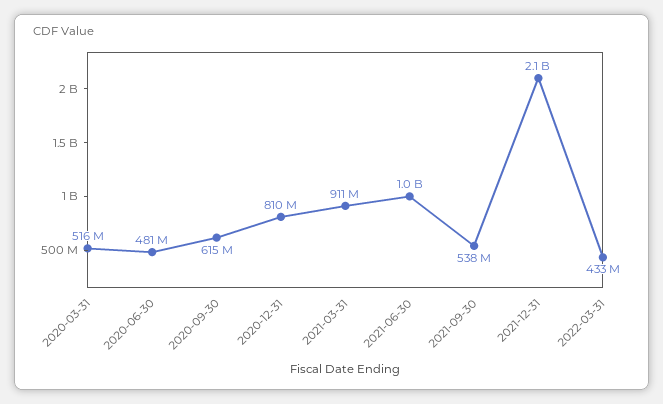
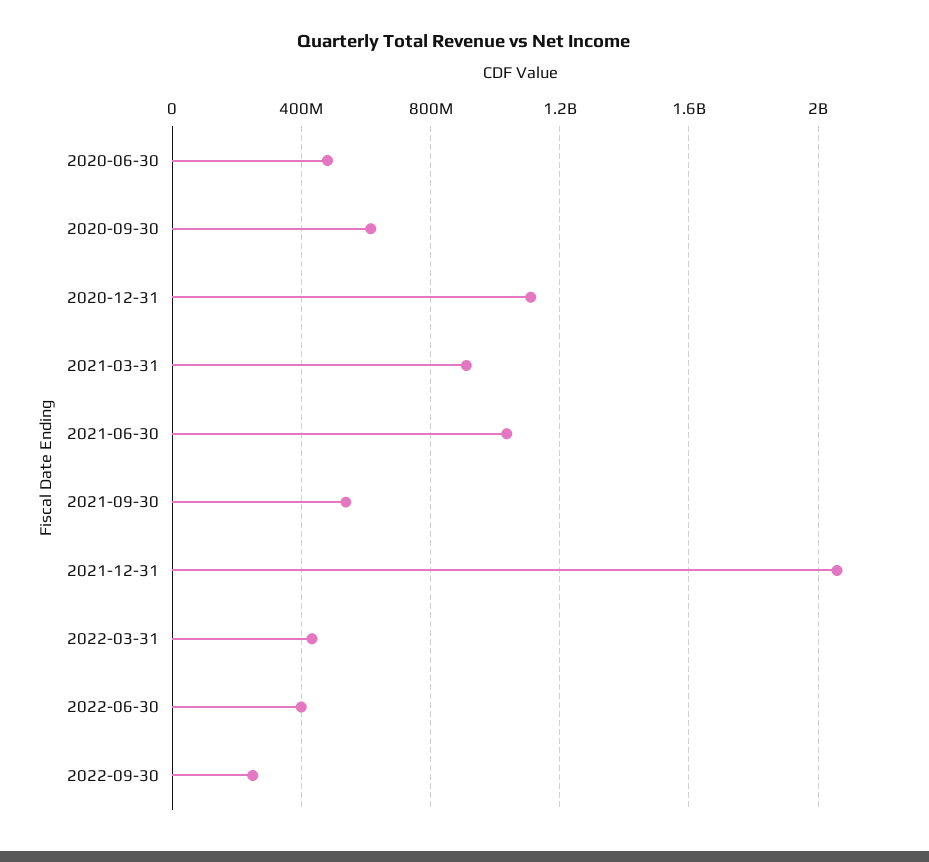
2020-03-31: 516000000 -> none
2020-12-31: 810000000 -> 1100000000
2022-06-30: none -> 400000000
2022-09-30: none -> 250000000

